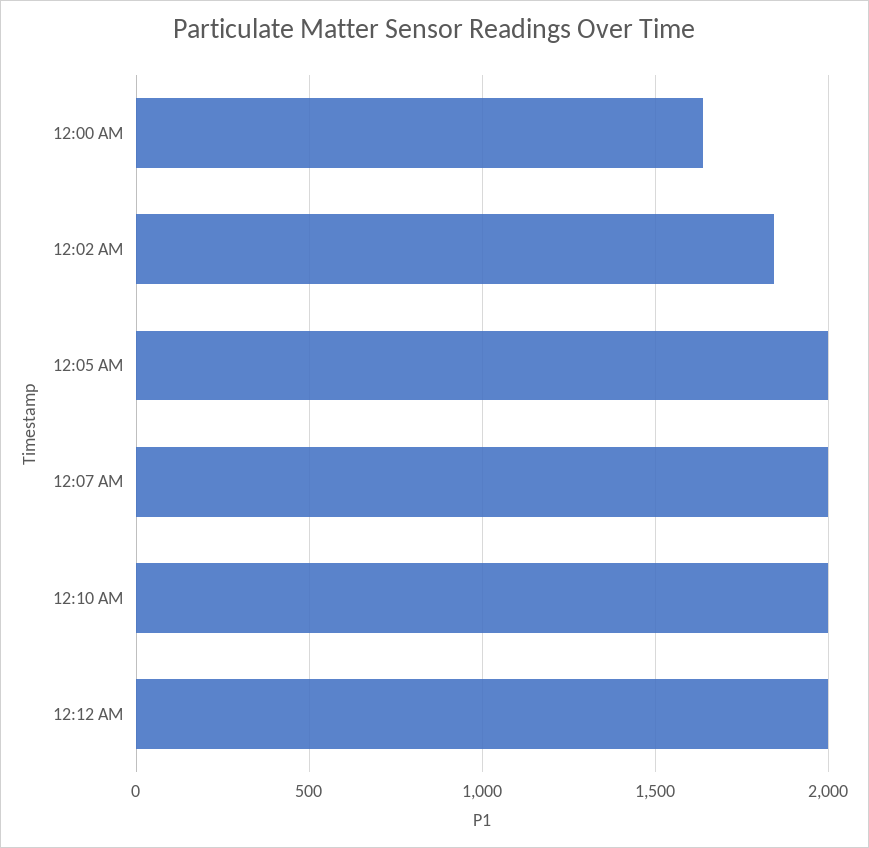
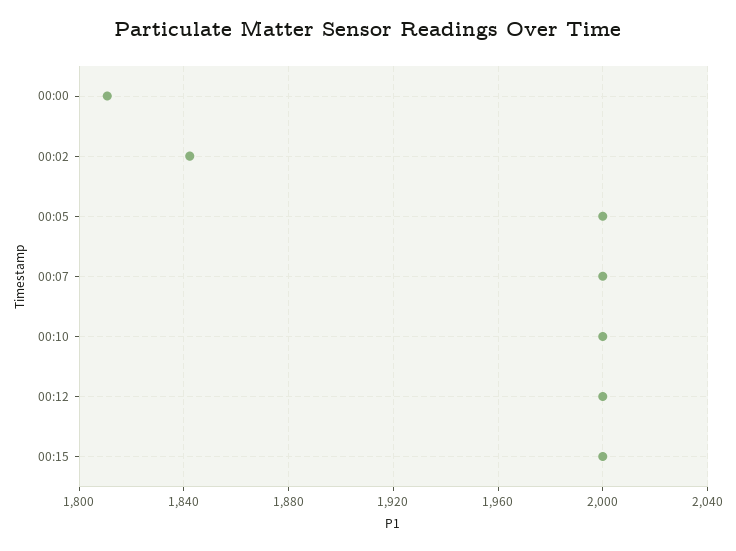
12:00 AM: 1650 -> 1810
00:15: none -> 2000

